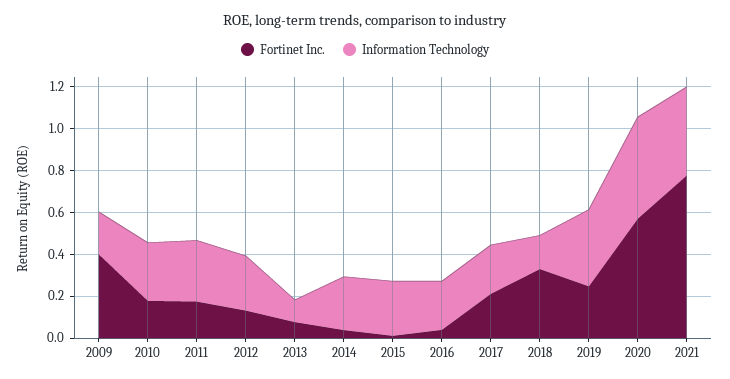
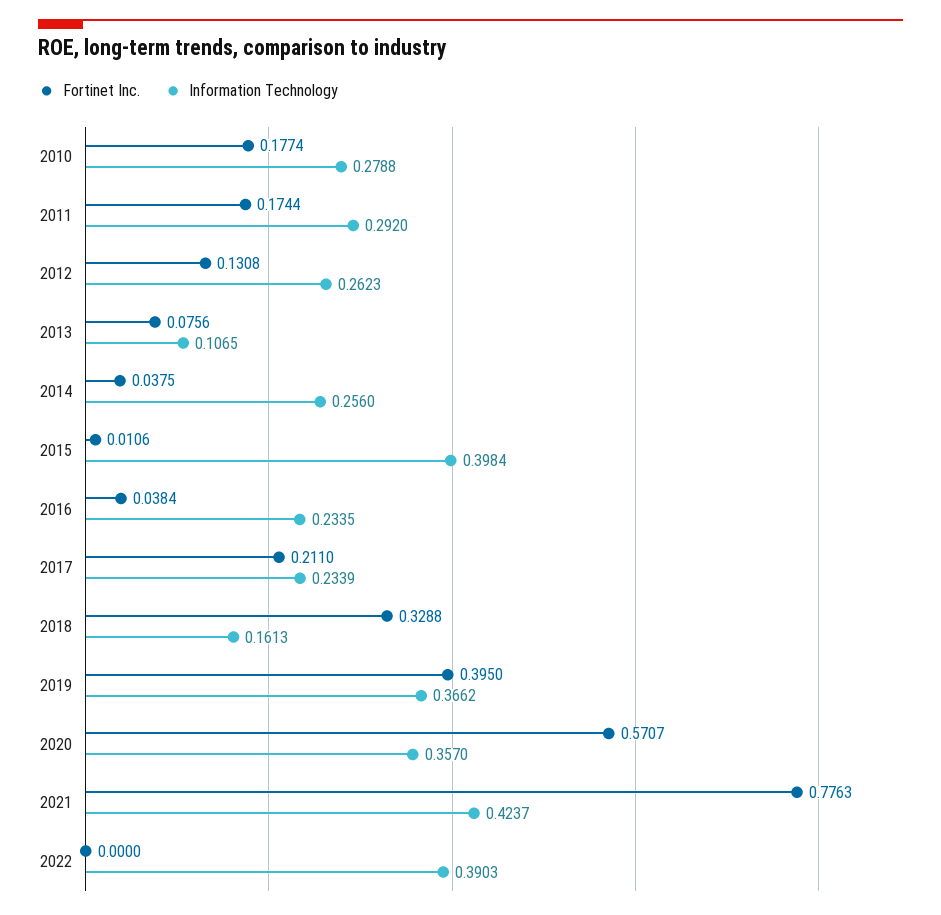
Fortinet Inc., 2009: 0.4 -> none
Information Technology, 2009: 0.2 -> none
Information Technology, 2015: 0.25 -> 0.3984
Fortinet Inc., 2019: 0.25 -> 0.395
Information Technology, 2020: 0.5 -> 0.357
Fortinet Inc., 2022: none -> 0
Information Technology, 2022: none -> 0.3903

